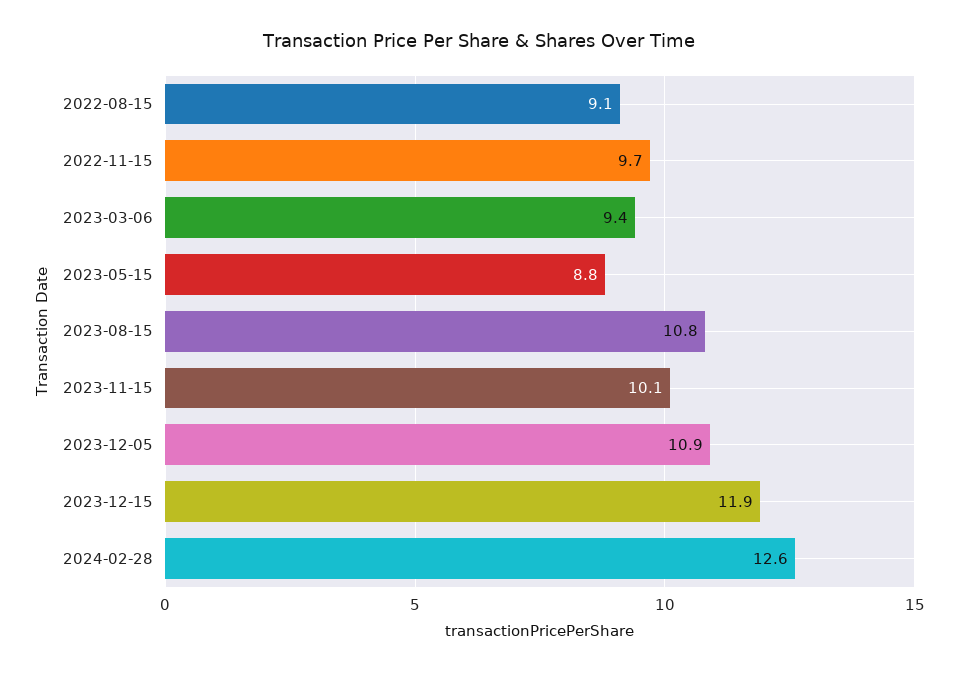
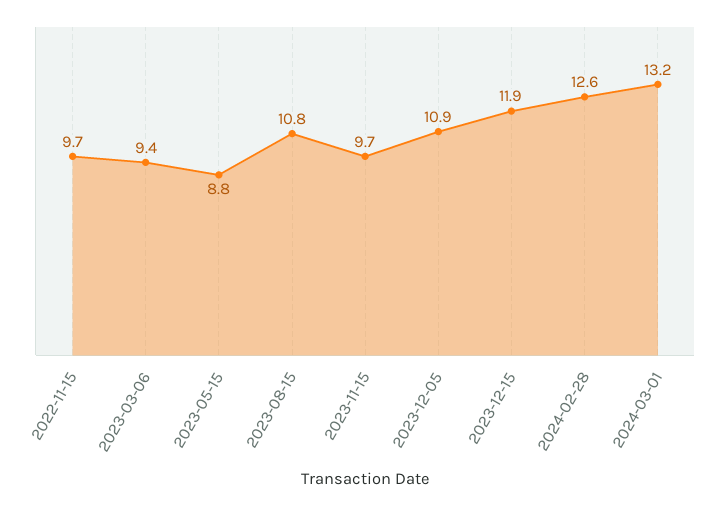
2022-08-15: 9.1 -> none
2023-11-15: 10.1 -> 9.7
2024-03-01: none -> 13.2

